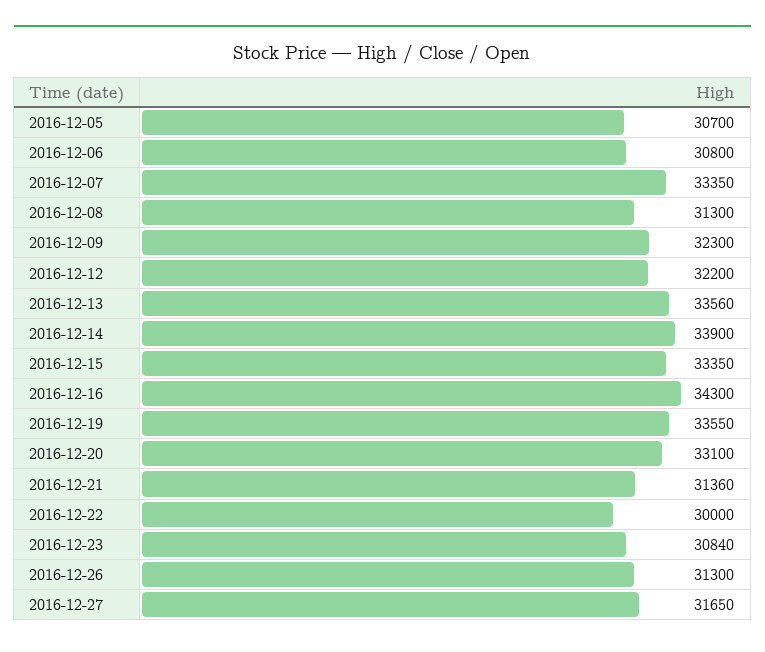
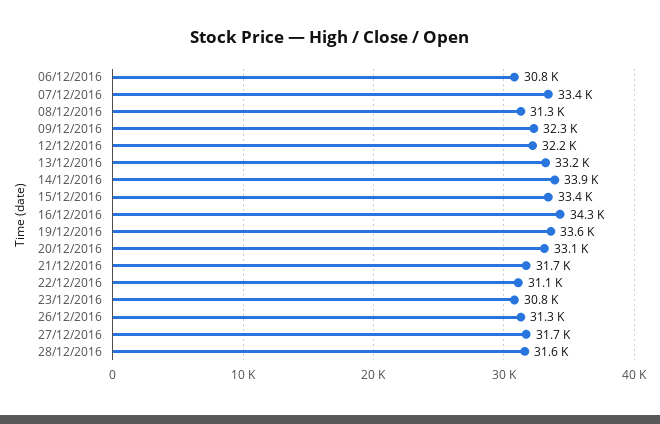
2016-12-05: 30700 -> none
2016-12-13: 33560 -> 33200
2016-12-21: 31360 -> 31700
2016-12-22: 30000 -> 31100
28/12/2016: none -> 31600

